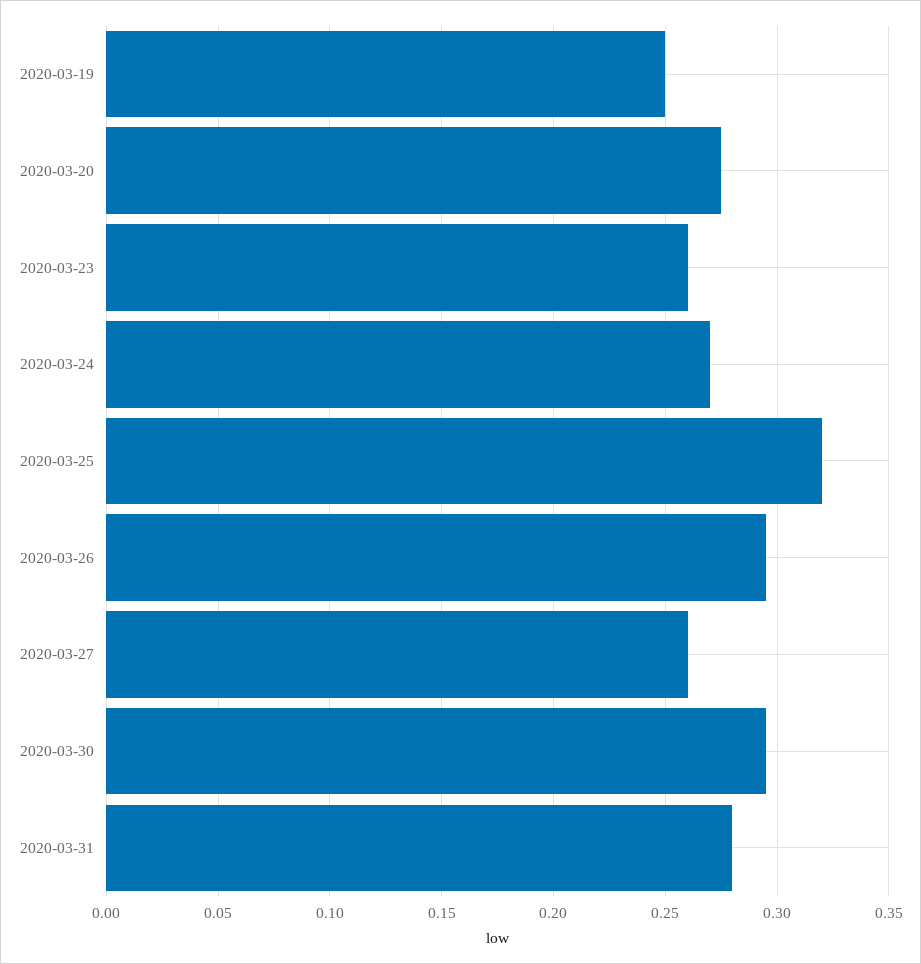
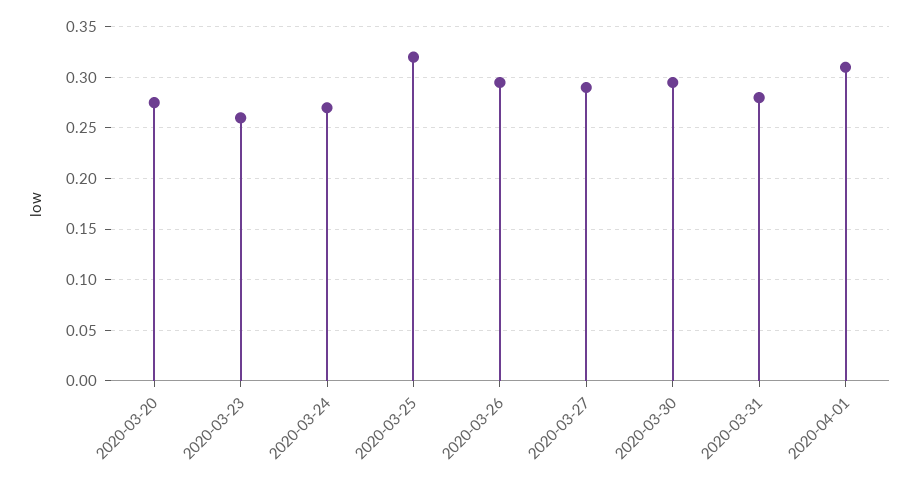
2020-03-19: 0.25 -> none
2020-03-27: 0.26 -> 0.29
2020-04-01: none -> 0.31

